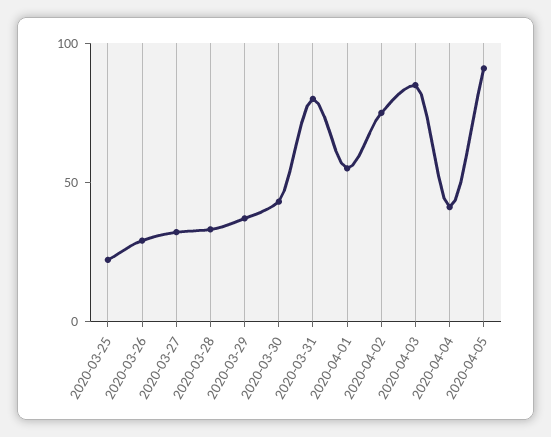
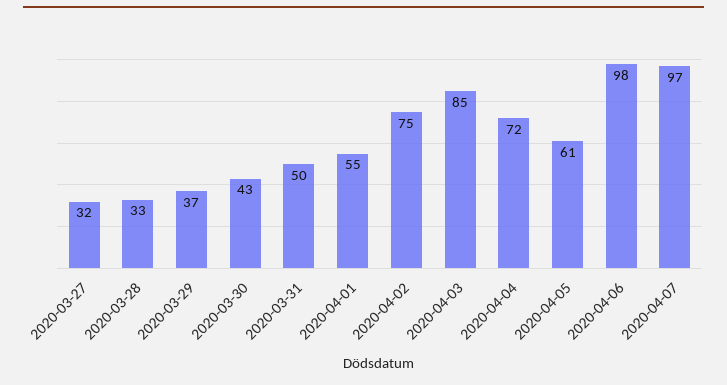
2020-03-25: 20 -> none
2020-03-26: 30 -> none
2020-03-31: 80 -> 50
2020-04-04: 40 -> 72
2020-04-05: 90 -> 61
2020-04-06: none -> 98
2020-04-07: none -> 97

